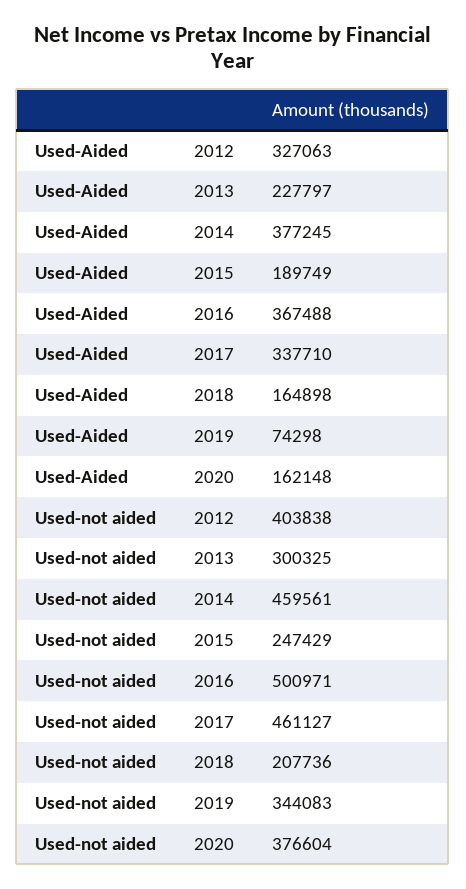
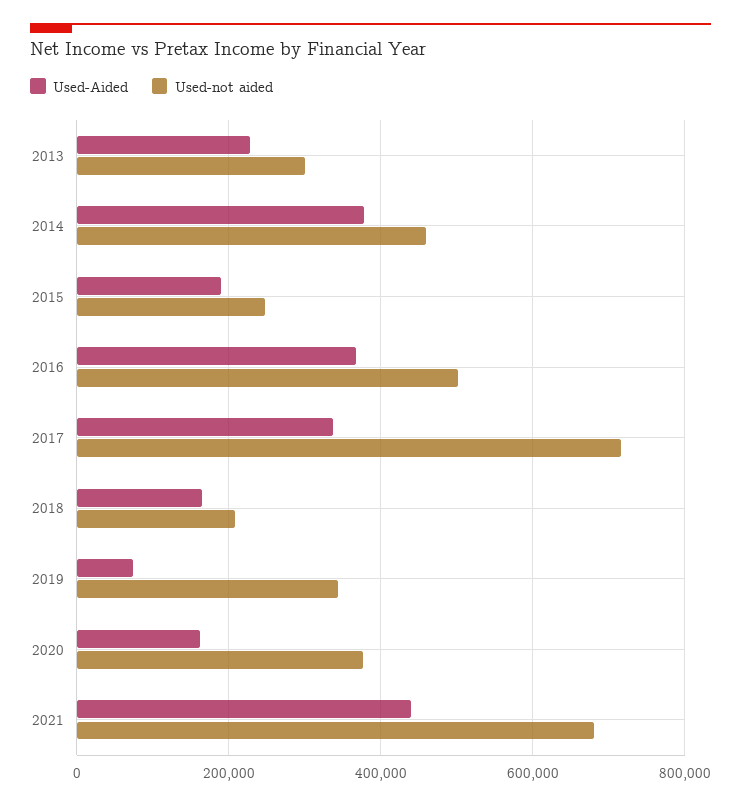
Used-Aided, 2012: 327063 -> none
Used-not aided, 2012: 403838 -> none
Used-not aided, 2017: 461127 -> 720000
Used-Aided, 2021: none -> 440000
Used-not aided, 2021: none -> 680000

